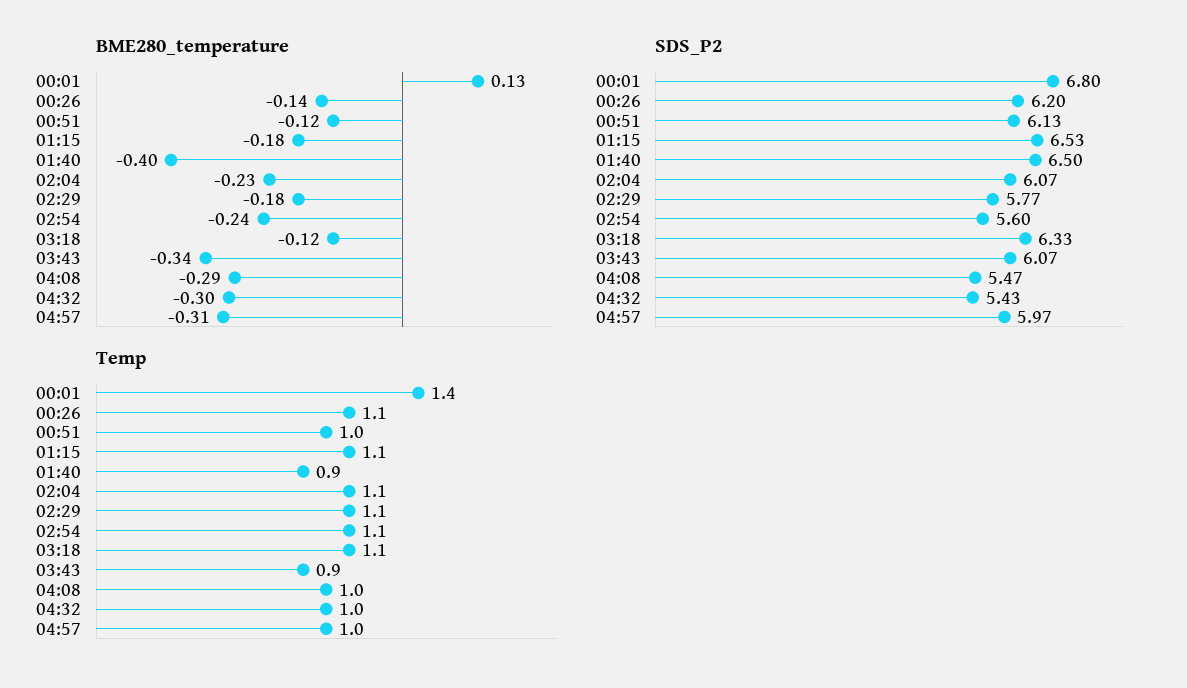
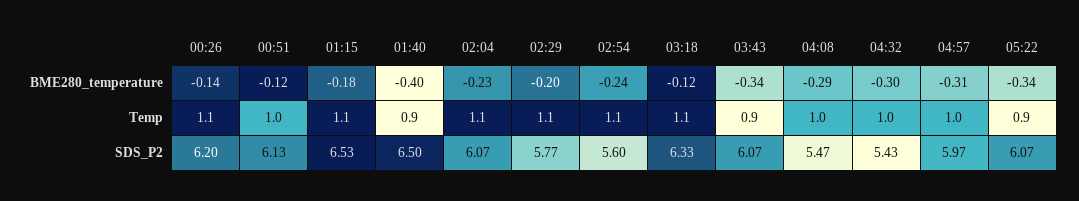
BME280_temperature, 00:01: 0.13 -> none
BME280_temperature, 02:29: -0.18 -> -0.2
SDS_P2, 00:01: 6.8 -> none
Temp, 00:01: 1.4 -> none
BME280_temperature, 05:22: none -> -0.34
Temp, 05:22: none -> 0.9
SDS_P2, 05:22: none -> 6.07

